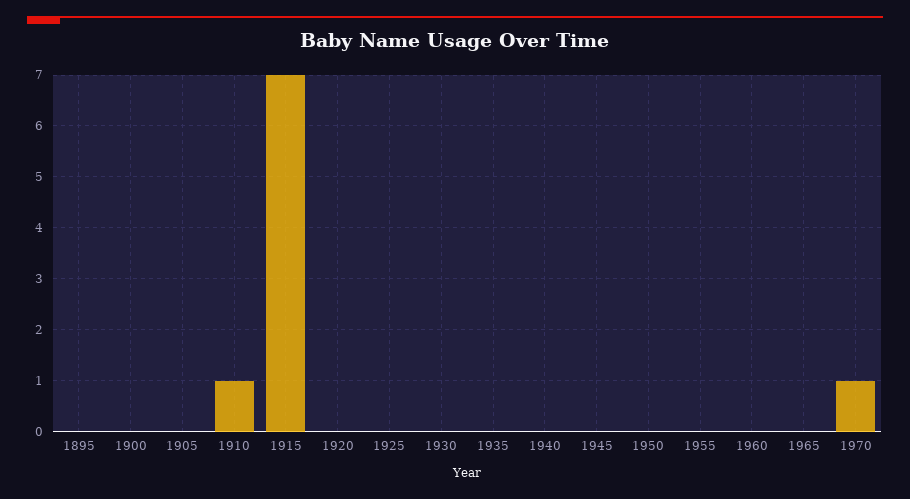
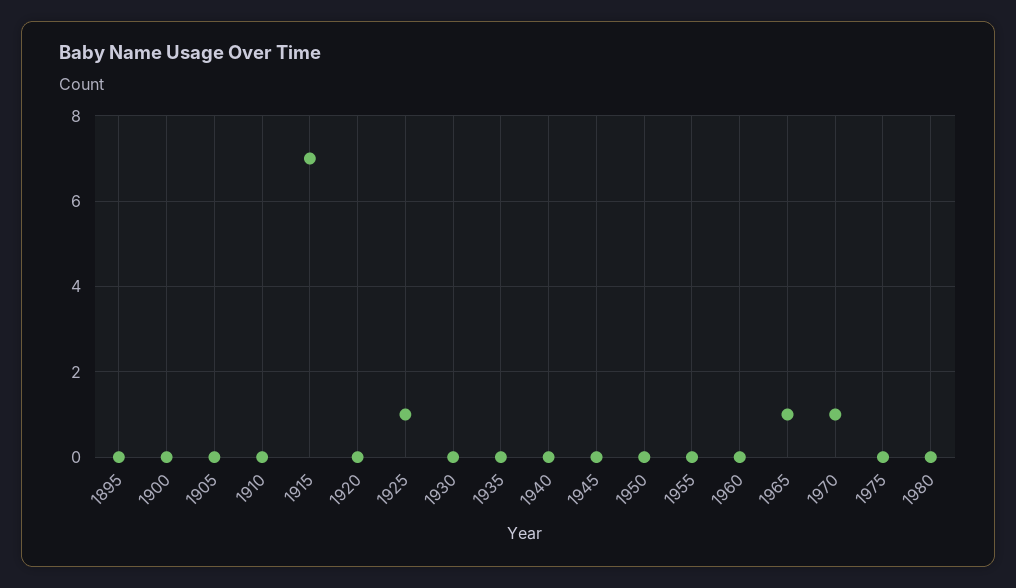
1910: 1 -> 0
1925: 0 -> 1
1965: 0 -> 1
1975: none -> 0
1980: none -> 0

